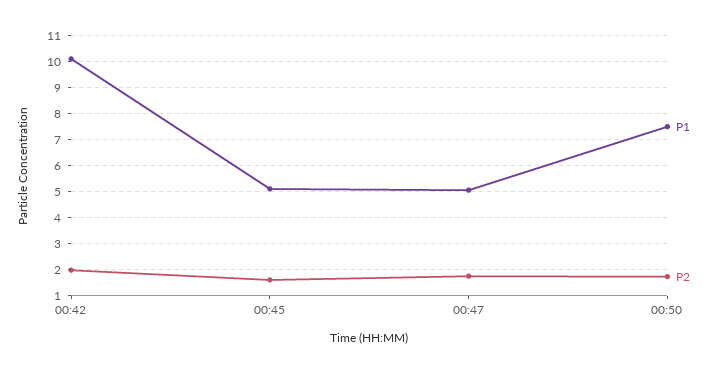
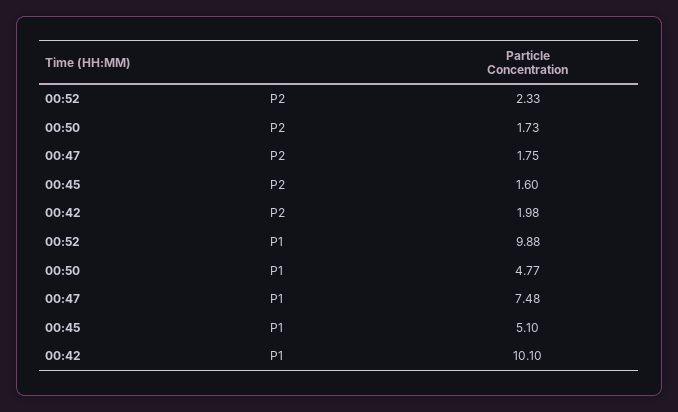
P1, 00:47: 5 -> 7.48
P1, 00:50: 7.5 -> 4.77
P2, 00:52: none -> 2.33
P1, 00:52: none -> 9.88

